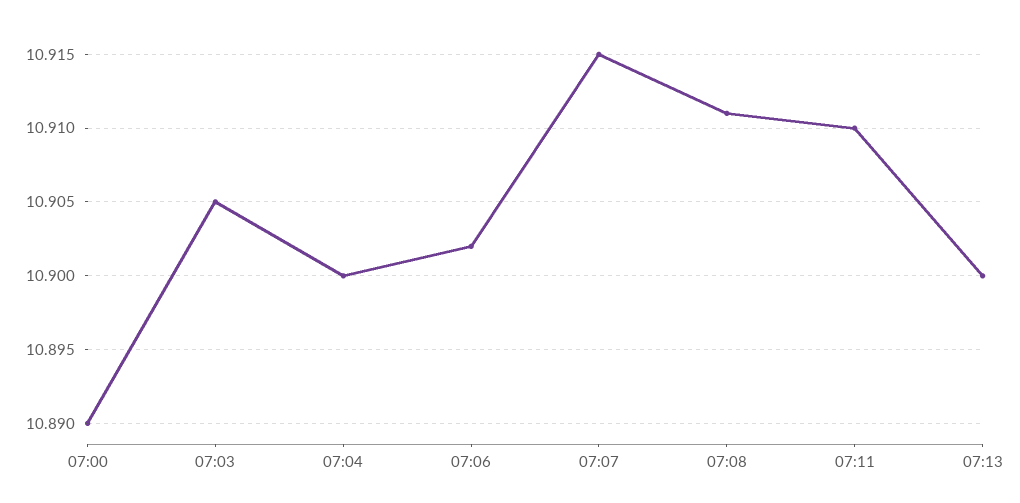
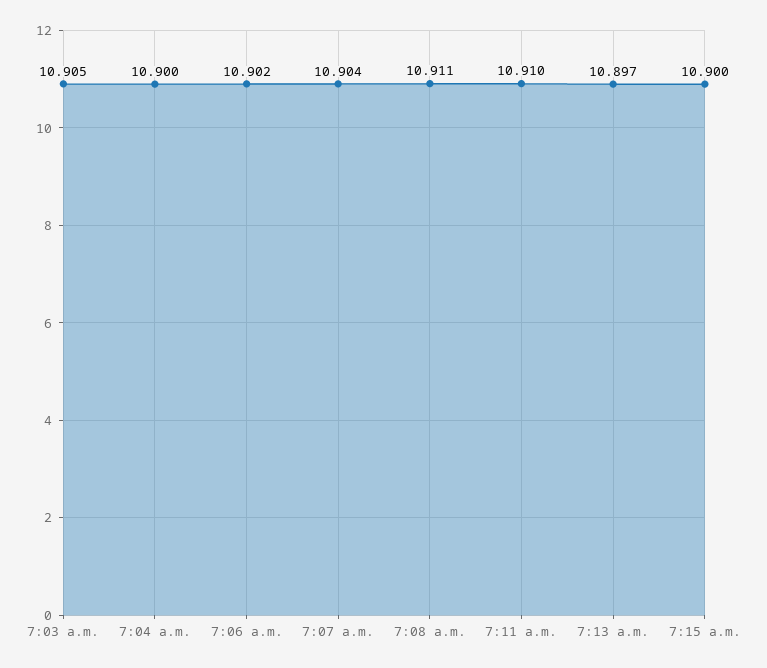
07:00: 10.89 -> none
07:07: 10.915 -> 10.904
07:13: 10.9 -> 10.897
7:15 a.m.: none -> 10.9

